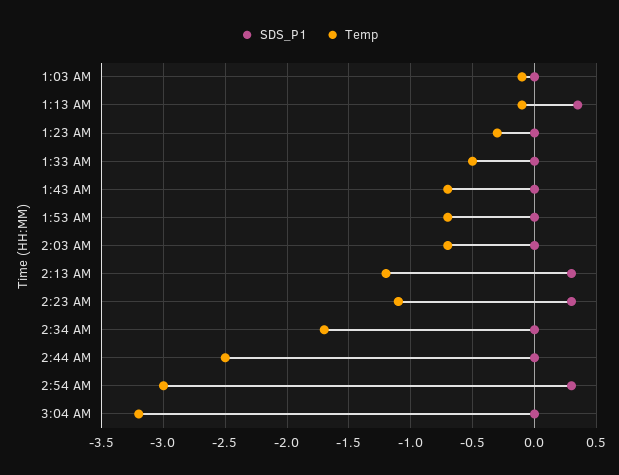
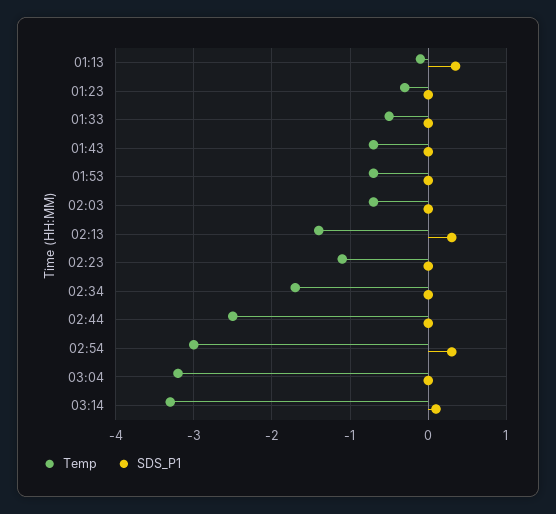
SDS_P1, 1:03 AM: 0 -> none
Temp, 1:03 AM: -0.1 -> none
Temp, 2:13 AM: -1.2 -> -1.4
SDS_P1, 2:23 AM: 0.3 -> 0
Temp, 03:14: none -> -3.3
SDS_P1, 03:14: none -> 0.1

